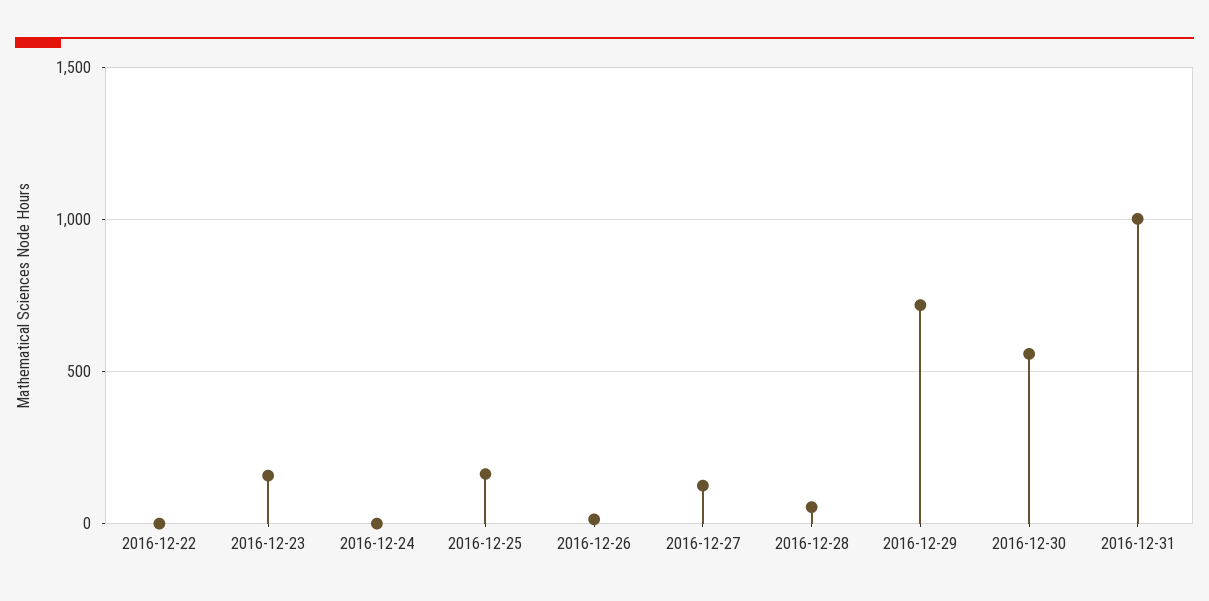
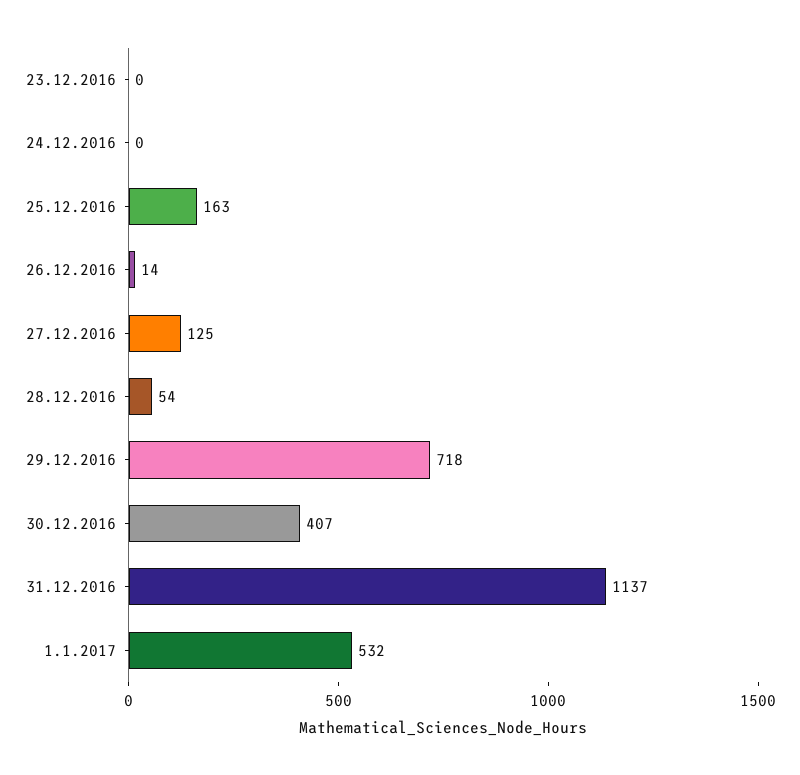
2016-12-22: 0 -> none
2016-12-23: 150 -> 0
2016-12-30: 550 -> 407
2016-12-31: 1000 -> 1137
1.1.2017: none -> 532

